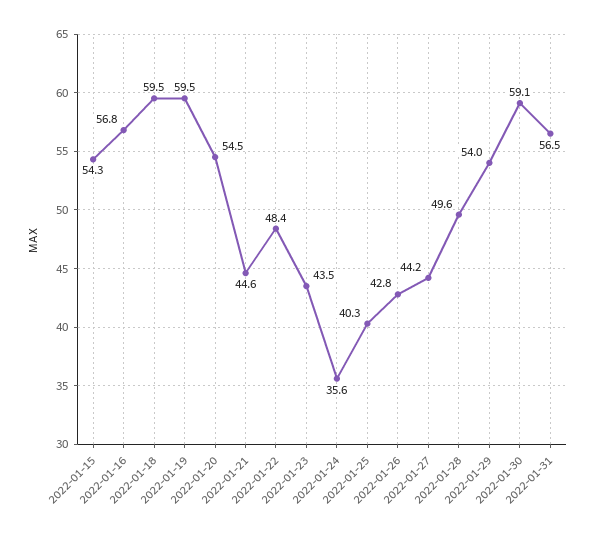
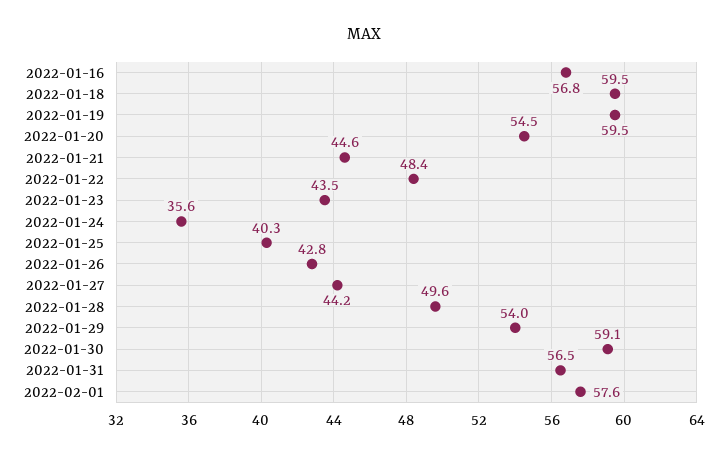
2022-01-15: 54.3 -> none
2022-02-01: none -> 57.6

